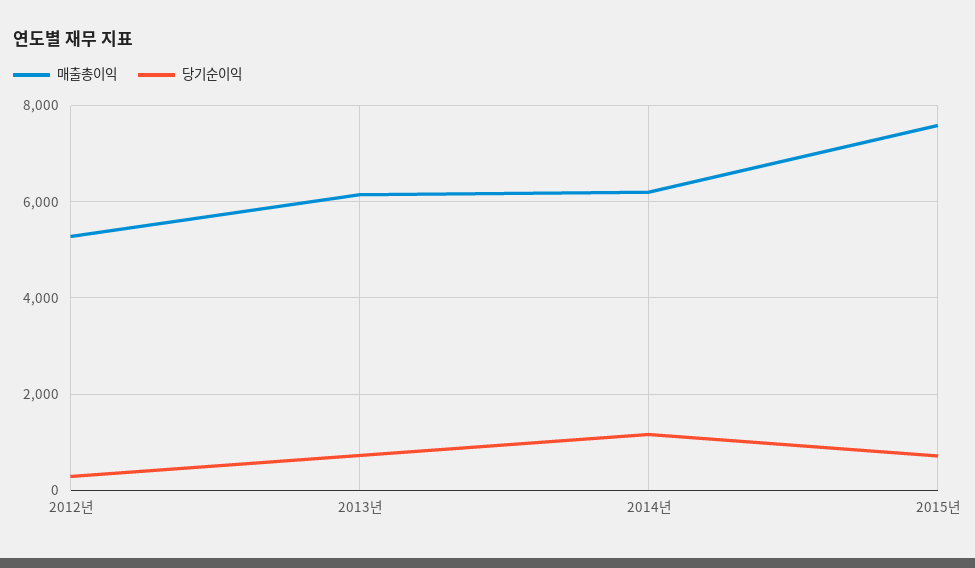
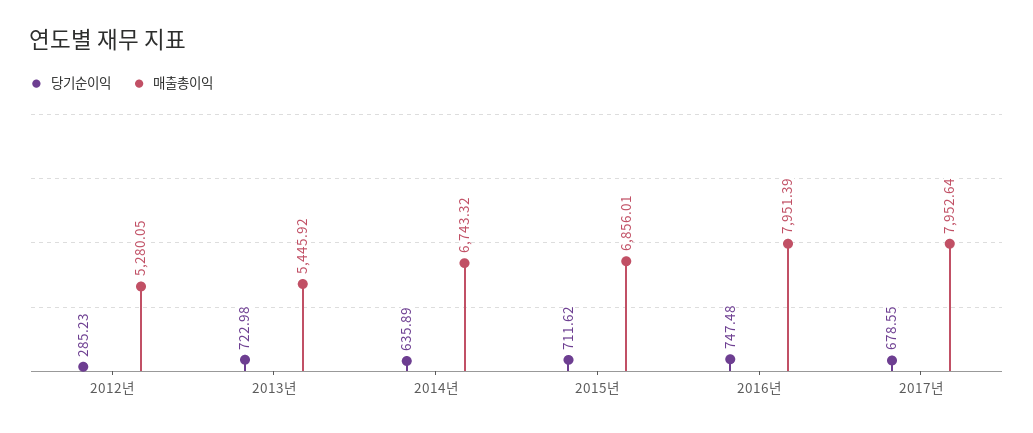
매출총이익, 2013년: 6200 -> 5445.92
매출총이익, 2014년: 6200 -> 6743.32
당기순이익, 2014년: 1200 -> 635.89
매출총이익, 2015년: 7600 -> 6856.01
당기순이익, 2016년: none -> 747.48
매출총이익, 2016년: none -> 7951.39
당기순이익, 2017년: none -> 678.55
매출총이익, 2017년: none -> 7952.64

